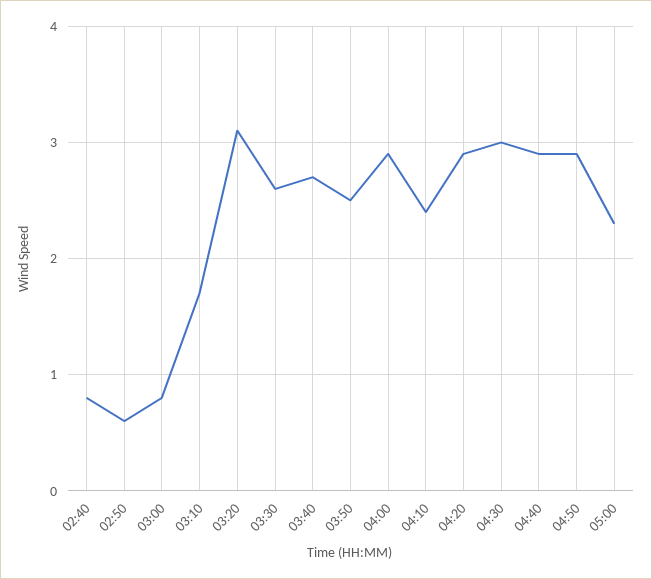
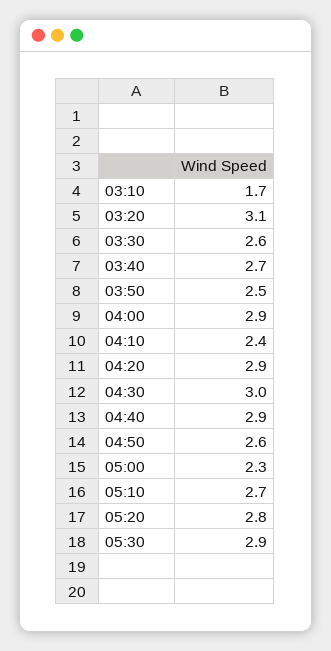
02:40: 0.8 -> none
02:50: 0.6 -> none
03:00: 0.8 -> none
04:50: 2.9 -> 2.6
05:10: none -> 2.7
05:20: none -> 2.8
05:30: none -> 2.9

